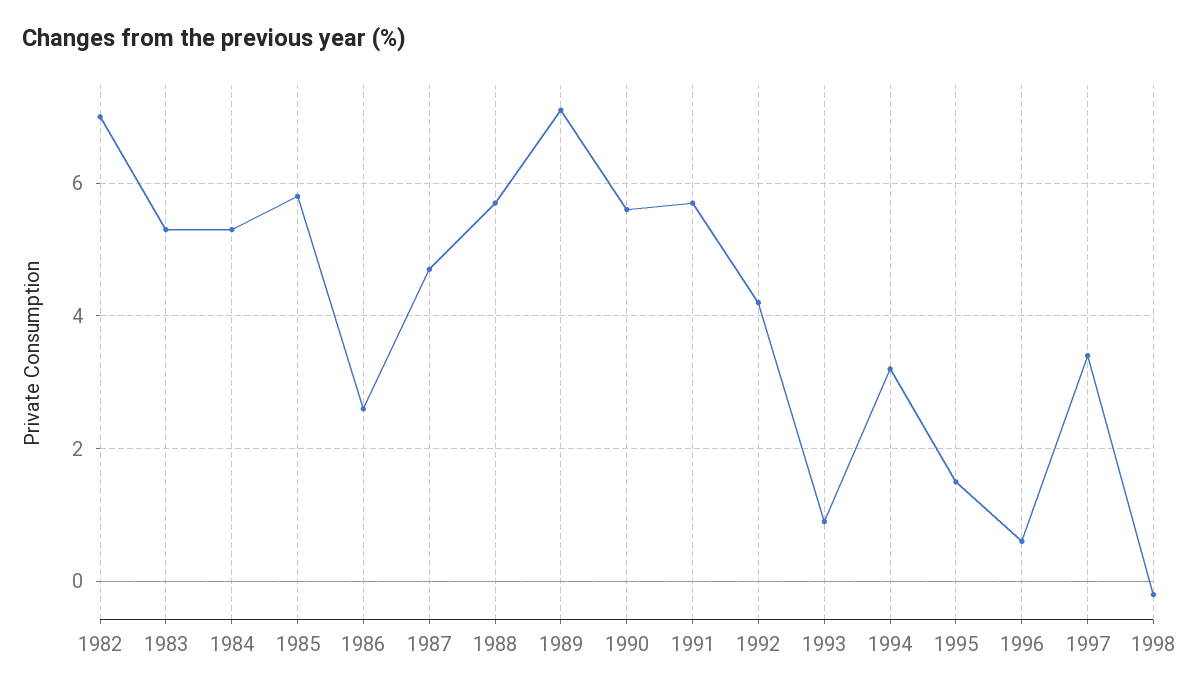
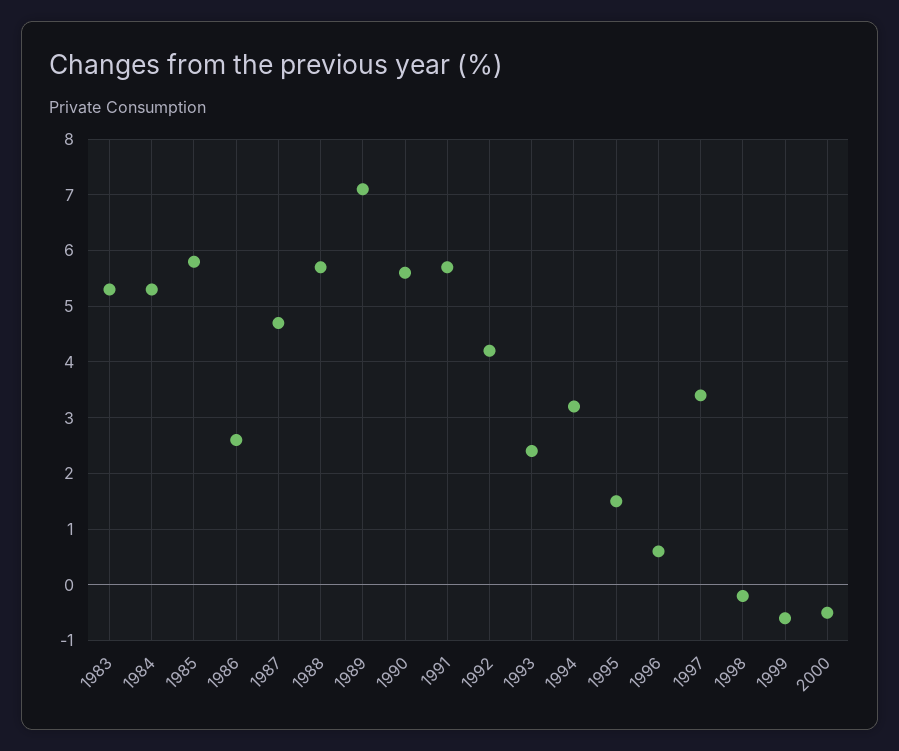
1982: 7 -> none
1993: 1 -> 2.5
1999: none -> -0.5
2000: none -> -0.5

